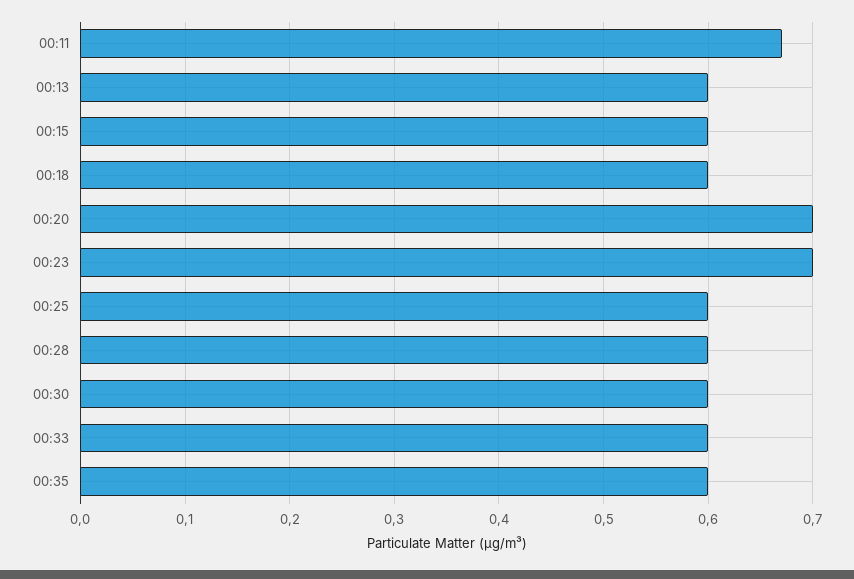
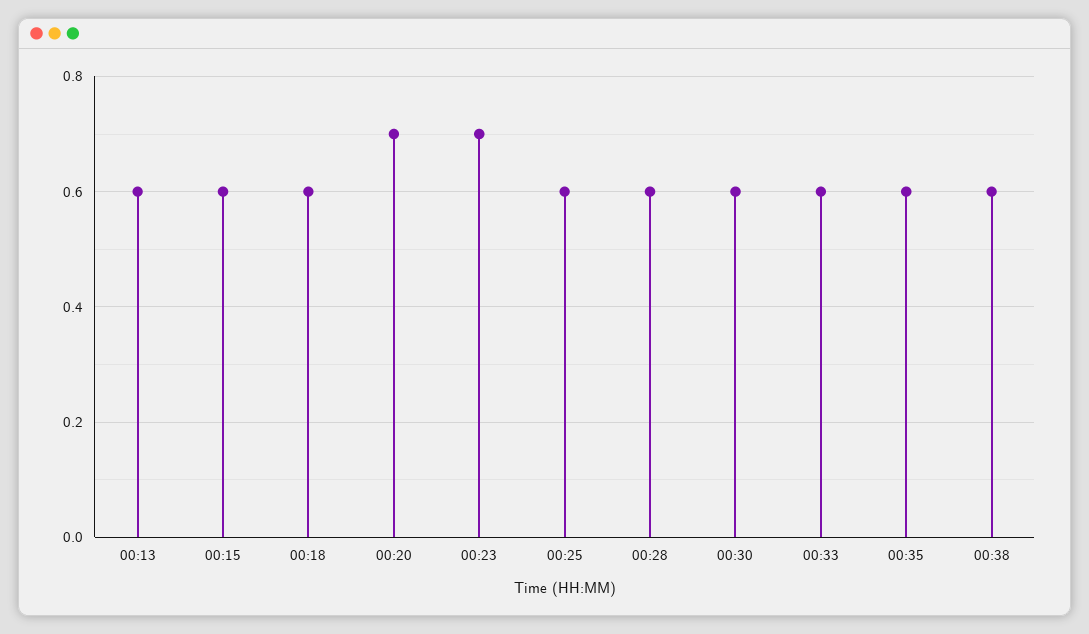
00:11: 0.67 -> none
00:38: none -> 0.6

